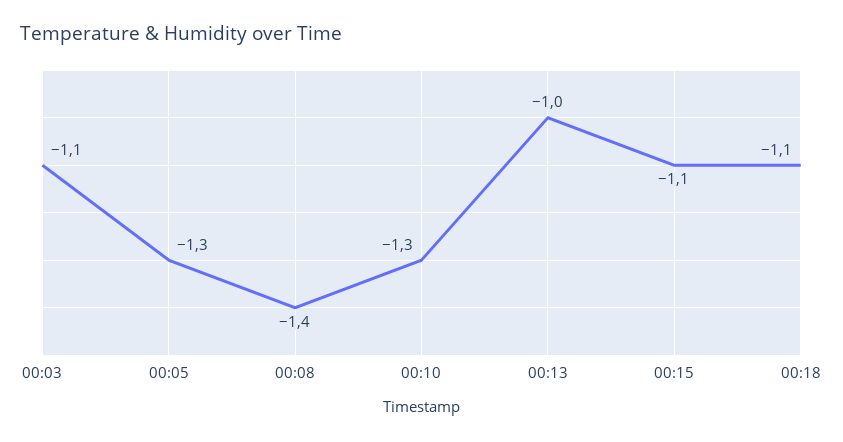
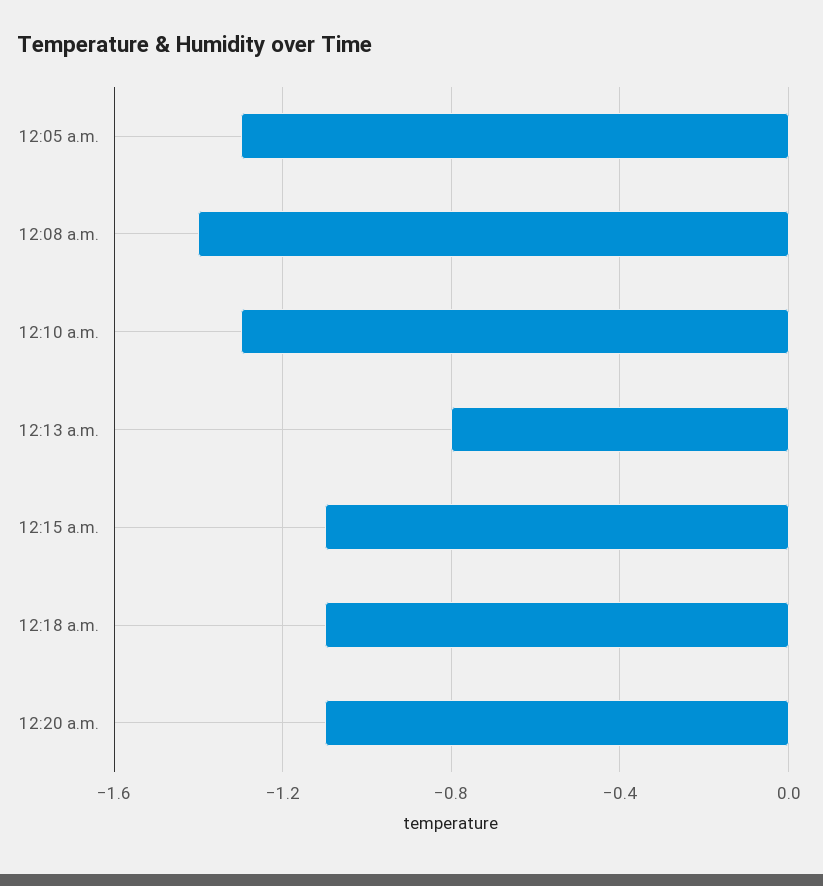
00:03: -1.1 -> none
00:13: -1 -> -0.8
12:20 a.m.: none -> -1.1

